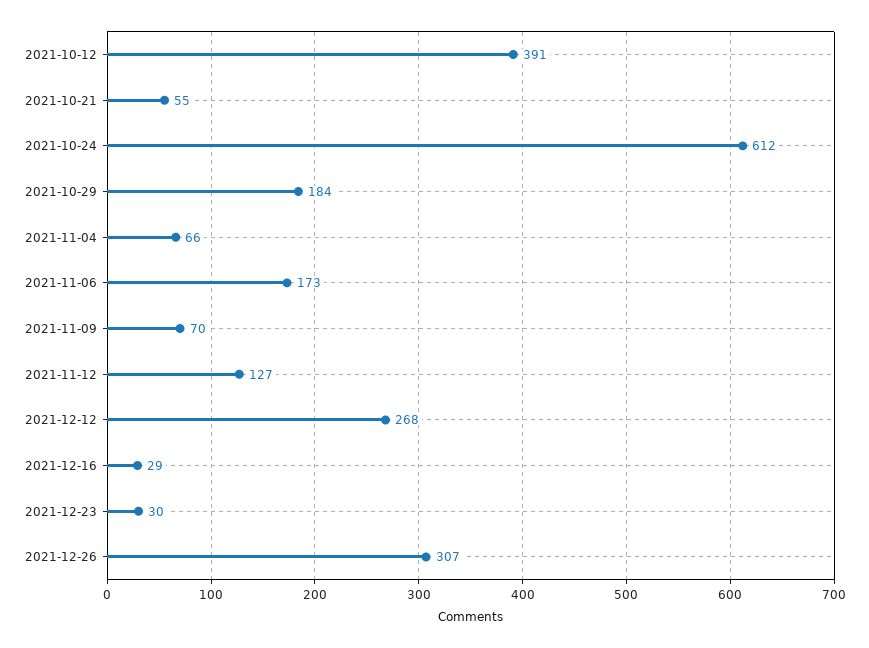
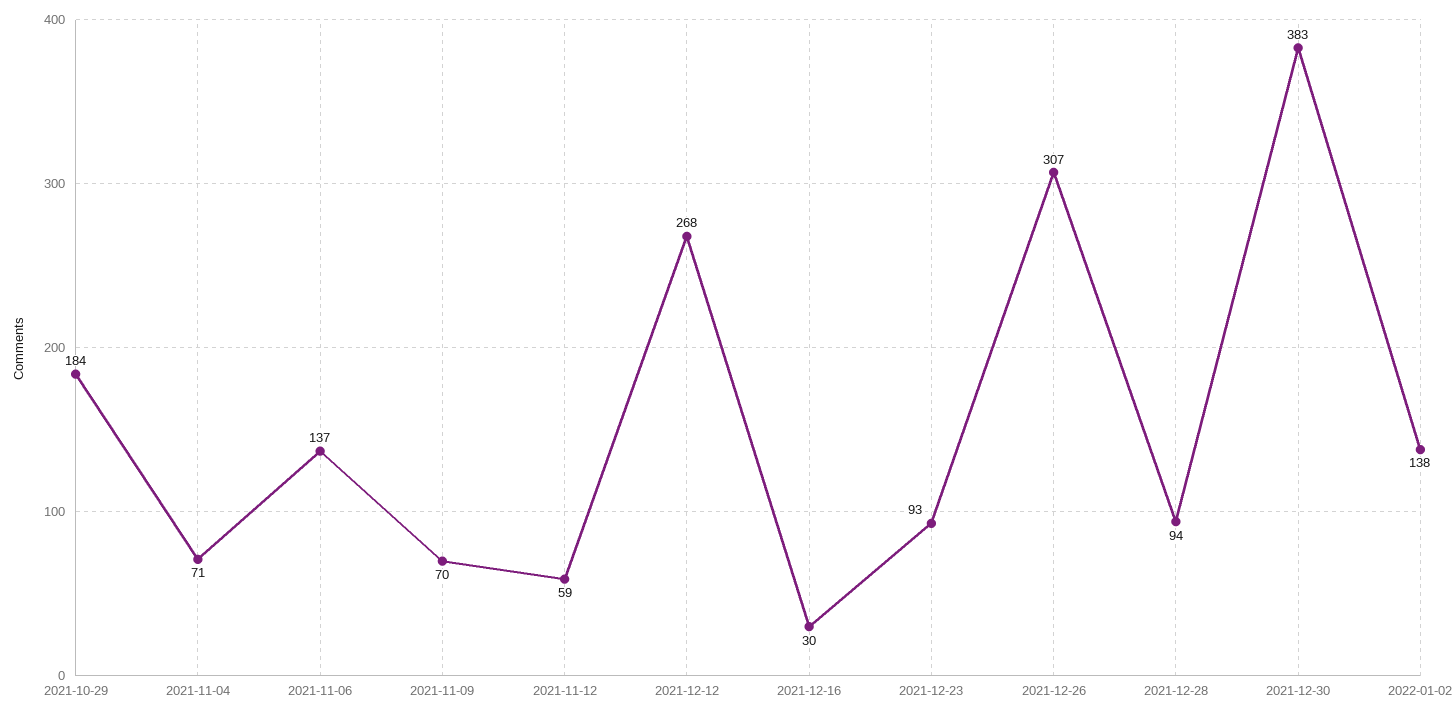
2021-10-12: 391 -> none
2021-10-21: 55 -> none
2021-10-24: 612 -> none
2021-11-04: 66 -> 71
2021-11-06: 173 -> 137
2021-11-12: 127 -> 59
2021-12-16: 29 -> 30
2021-12-23: 30 -> 93
2021-12-28: none -> 94
2021-12-30: none -> 383
2022-01-02: none -> 138

